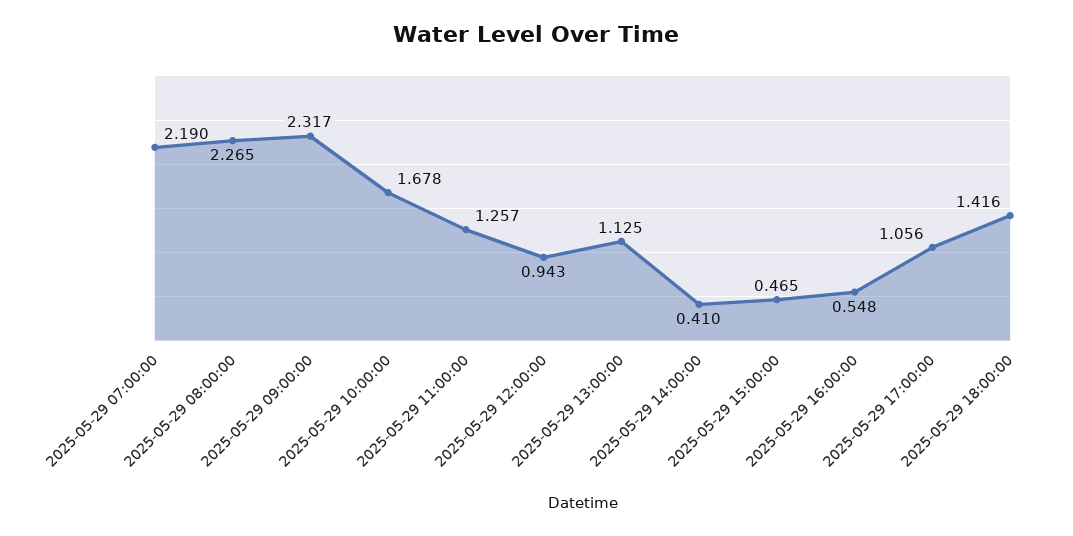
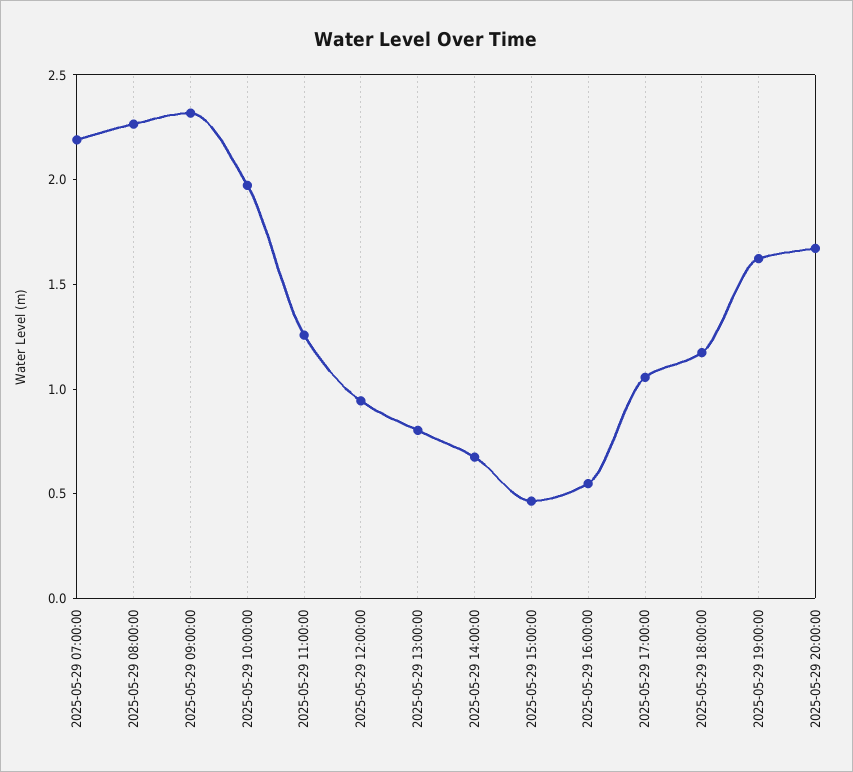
2025-05-29 10:00:00: 1.678 -> 2
2025-05-29 13:00:00: 1.125 -> 0.8
2025-05-29 14:00:00: 0.41 -> 0.7
2025-05-29 18:00:00: 1.416 -> 1.2
2025-05-29 19:00:00: none -> 1.6
2025-05-29 20:00:00: none -> 1.7

